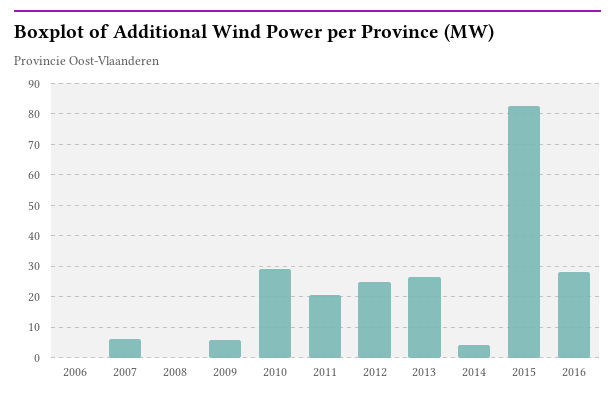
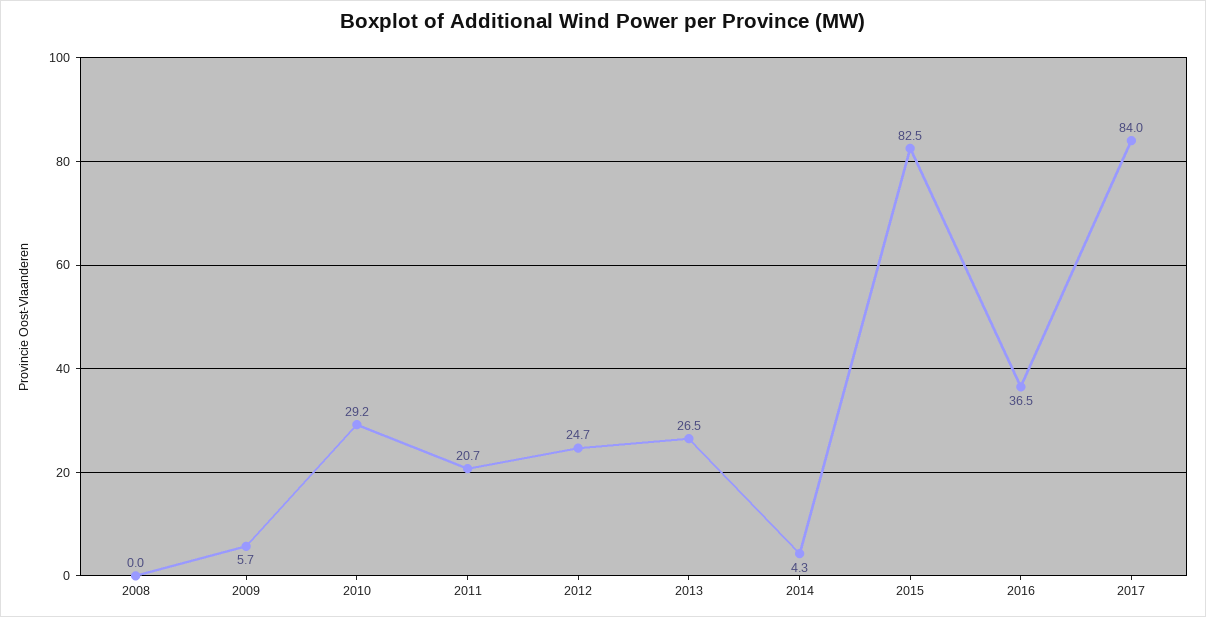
2006: 0 -> none
2007: 6 -> none
2016: 28 -> 36.5
2017: none -> 84

